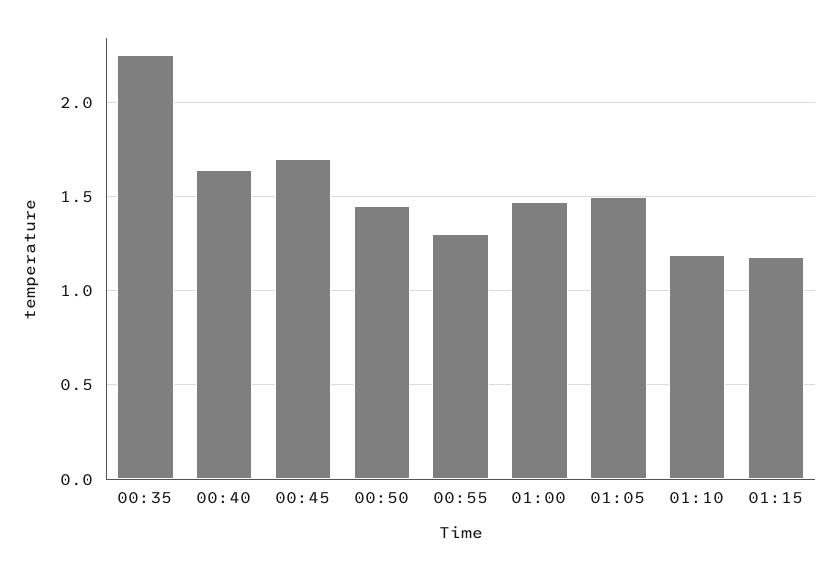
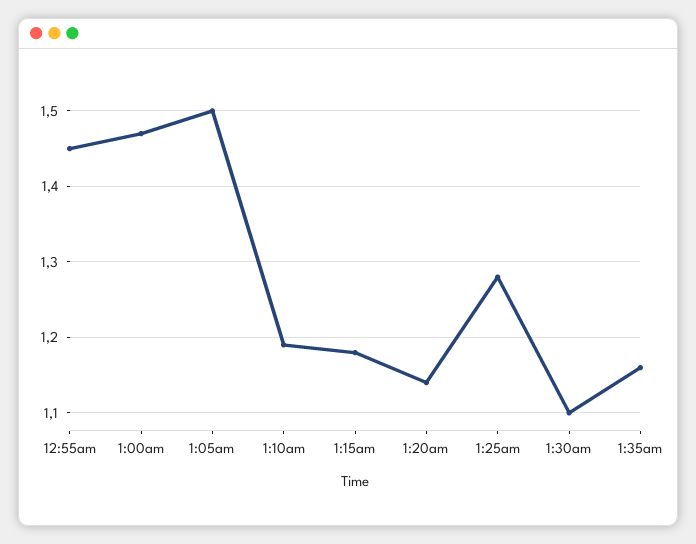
00:35: 2.25 -> none
00:40: 1.65 -> none
00:45: 1.7 -> none
00:50: 1.45 -> none
00:55: 1.3 -> 1.45
1:20am: none -> 1.14
1:25am: none -> 1.28
1:30am: none -> 1.1
1:35am: none -> 1.16

